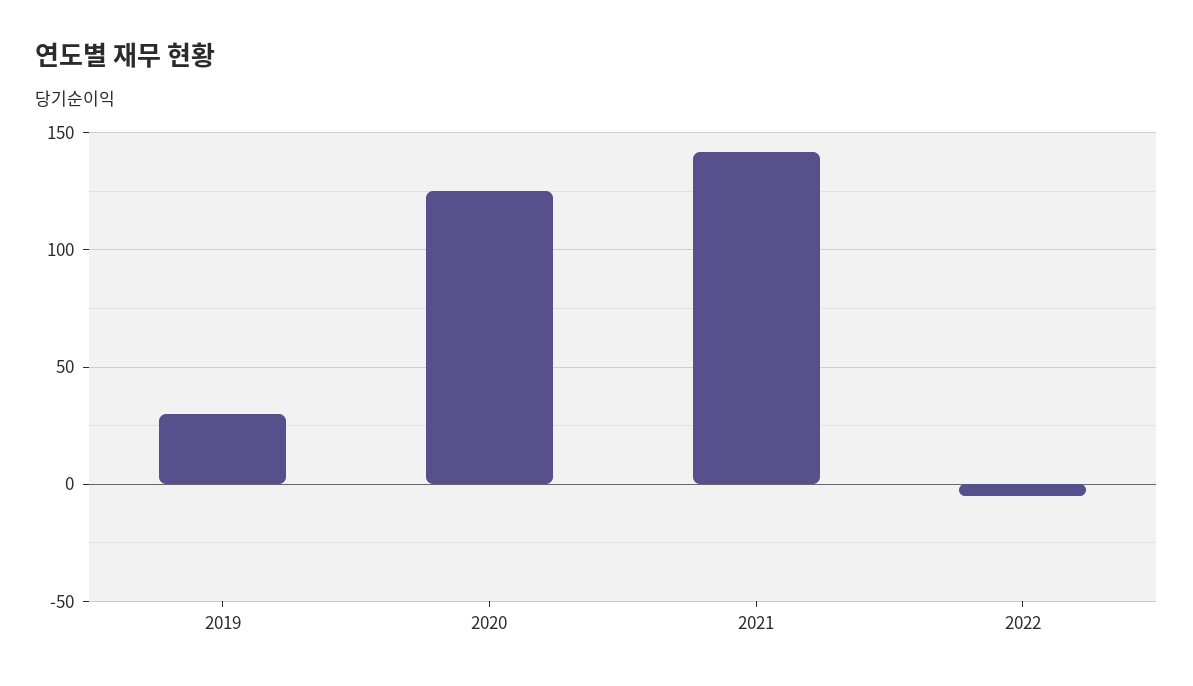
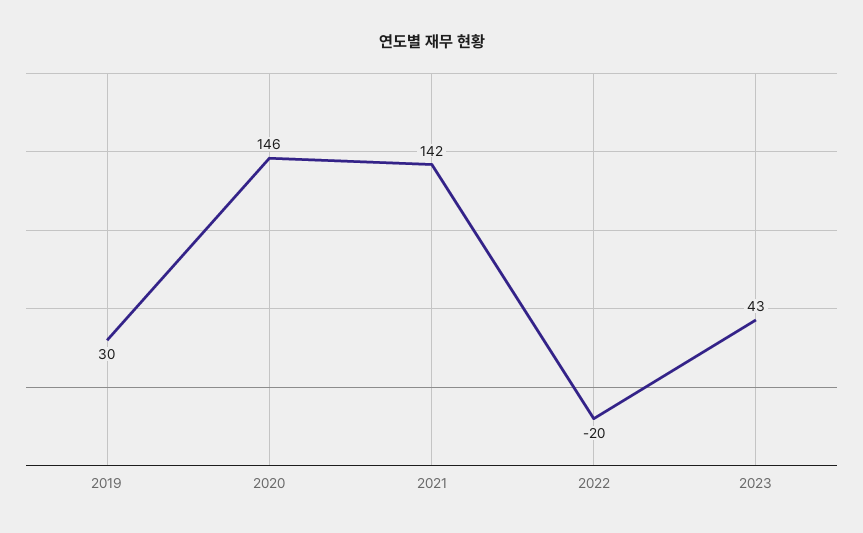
2020: 125 -> 146
2022: -5 -> -20
2023: none -> 43

